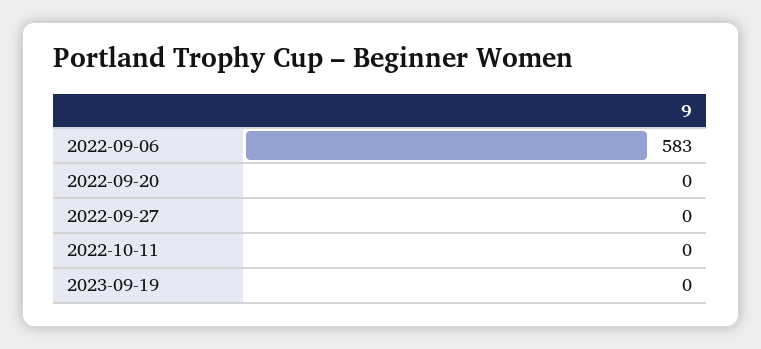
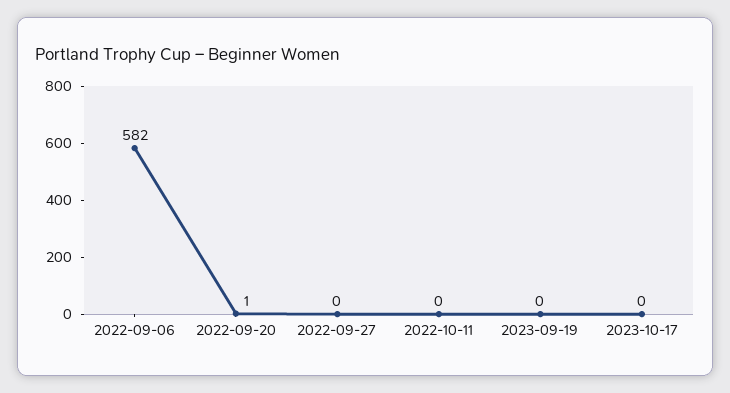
2022-09-06: 583 -> 582
2022-09-20: 0 -> 1
2023-10-17: none -> 0

